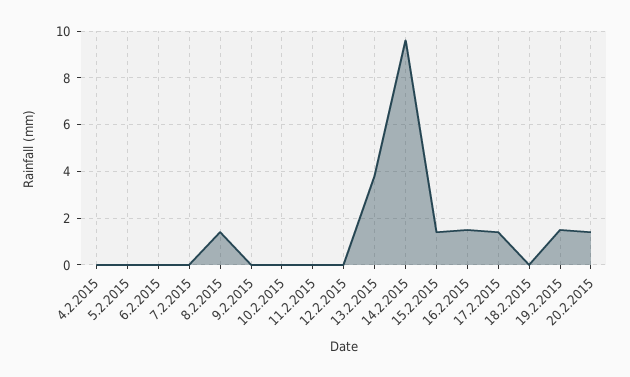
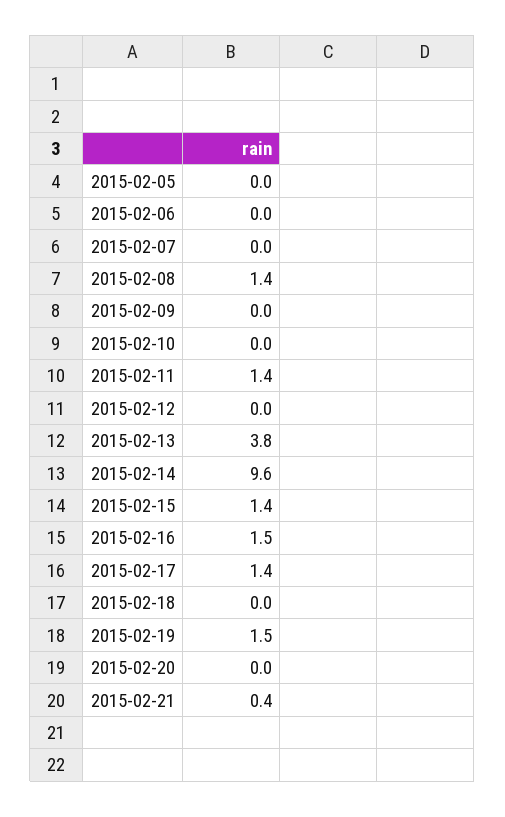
4.2.2015: 0 -> none
11.2.2015: 0 -> 1.4
20.2.2015: 1.5 -> 0
2015-02-21: none -> 0.4

